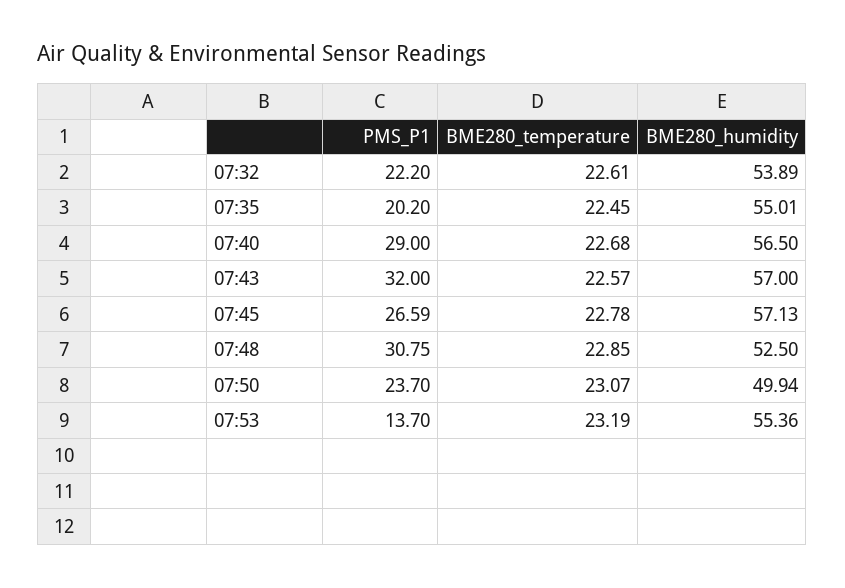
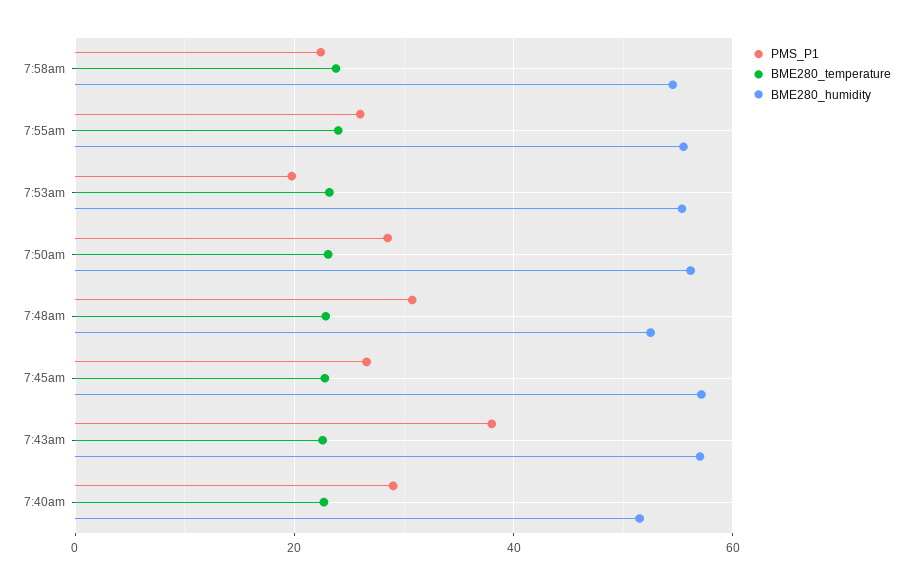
PMS_P1, 07:32: 22.2 -> none
BME280_temperature, 07:32: 22.61 -> none
BME280_humidity, 07:32: 53.89 -> none
PMS_P1, 07:35: 20.2 -> none
BME280_temperature, 07:35: 22.45 -> none
BME280_humidity, 07:35: 55.01 -> none
BME280_humidity, 07:40: 56.5 -> 52
PMS_P1, 07:43: 32 -> 38
PMS_P1, 07:50: 23.7 -> 28
BME280_humidity, 07:50: 49.94 -> 56
PMS_P1, 07:53: 13.7 -> 20
PMS_P1, 7:58am: none -> 22
BME280_temperature, 7:58am: none -> 24
BME280_humidity, 7:58am: none -> 54
PMS_P1, 7:55am: none -> 26
BME280_temperature, 7:55am: none -> 24
BME280_humidity, 7:55am: none -> 56

